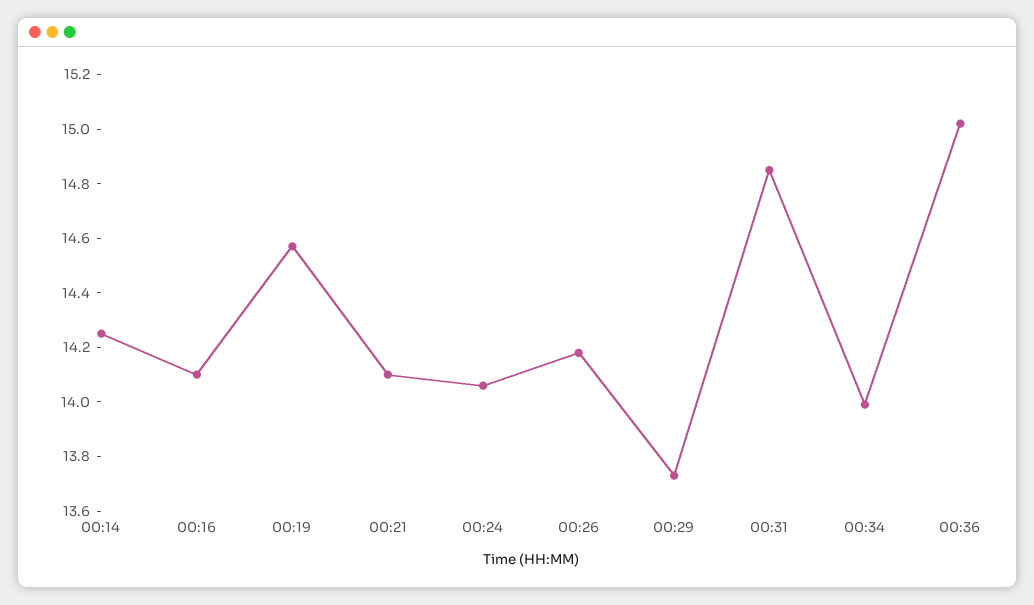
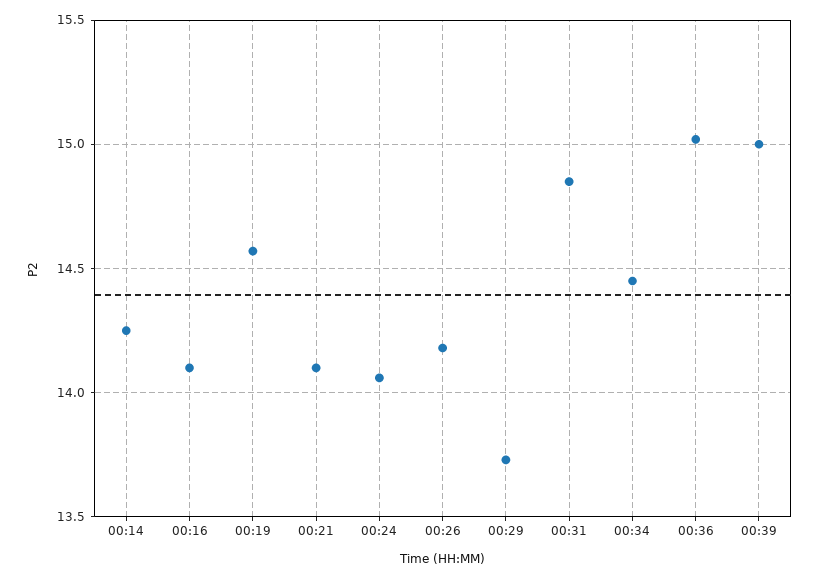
00:34: 14 -> 14.45
00:39: none -> 15

